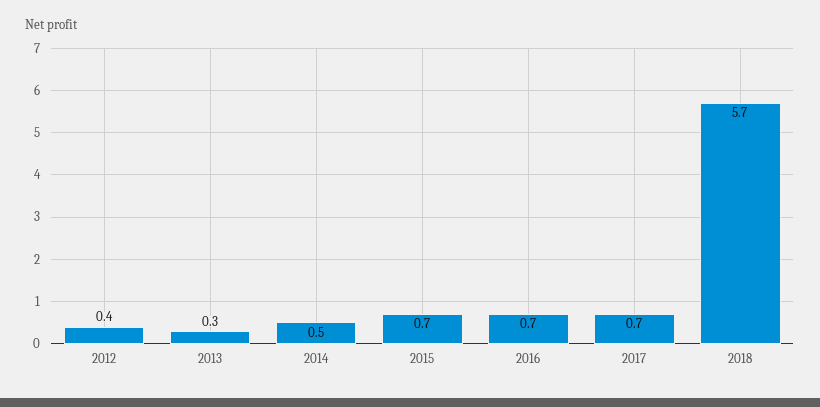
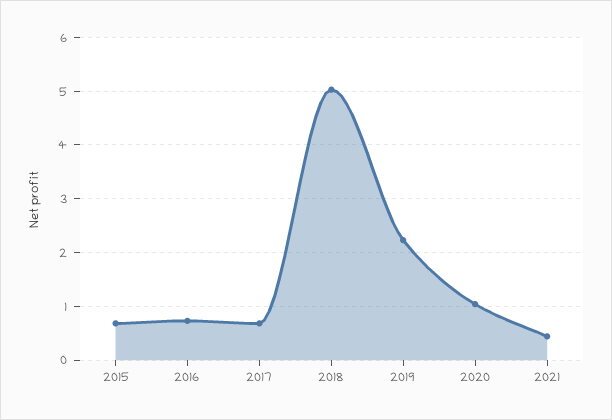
2012: 0.4 -> none
2013: 0.3 -> none
2014: 0.5 -> none
2018: 5.7 -> 5
2019: none -> 2.2
2020: none -> 1
2021: none -> 0.4

